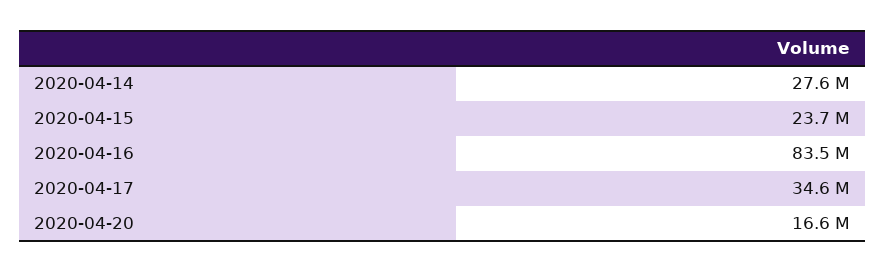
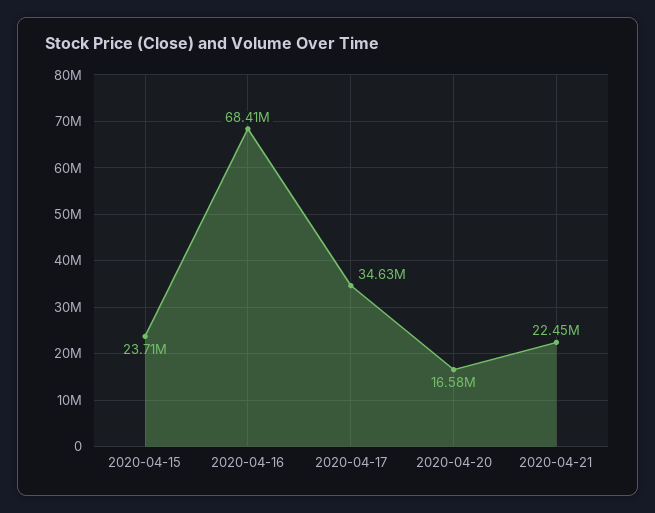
2020-04-14: 27600000 -> none
2020-04-16: 83500000 -> 68410000
2020-04-21: none -> 22450000

